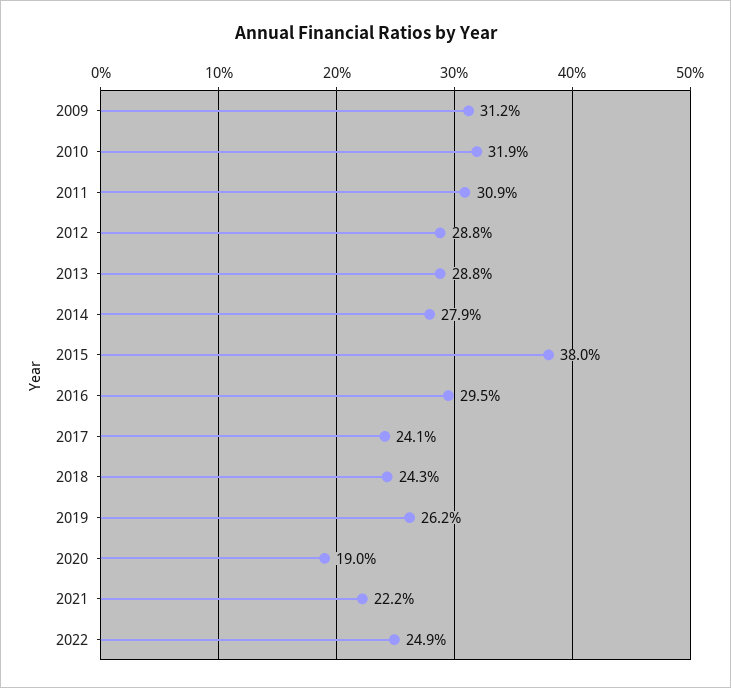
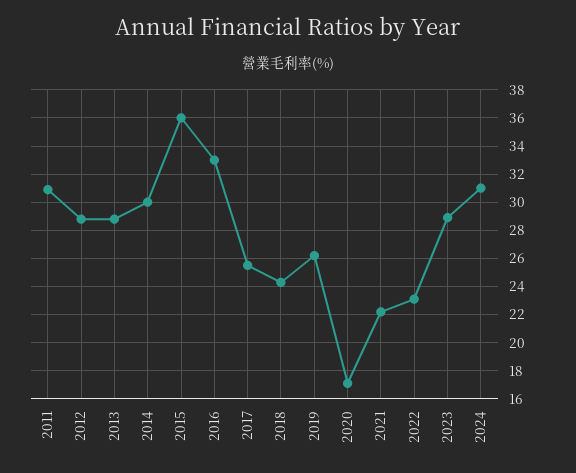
2009: 31.2 -> none
2010: 31.9 -> none
2014: 27.9 -> 30
2015: 38 -> 36
2016: 29.5 -> 33
2017: 24.1 -> 25.5
2020: 19 -> 17
2022: 24.9 -> 23
2023: none -> 29
2024: none -> 31

